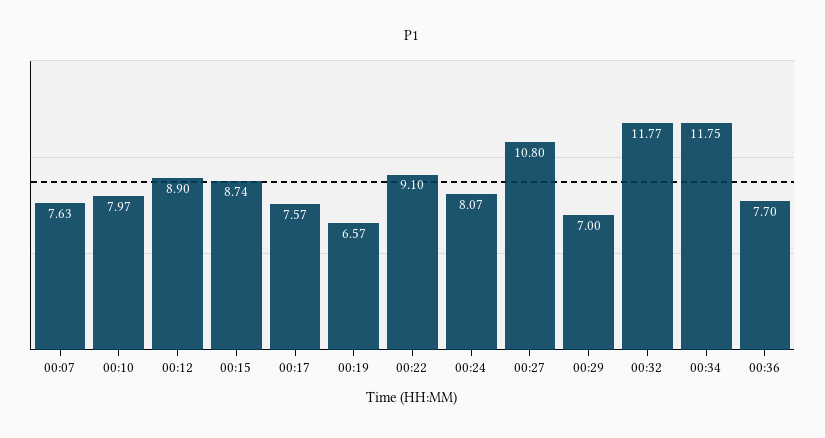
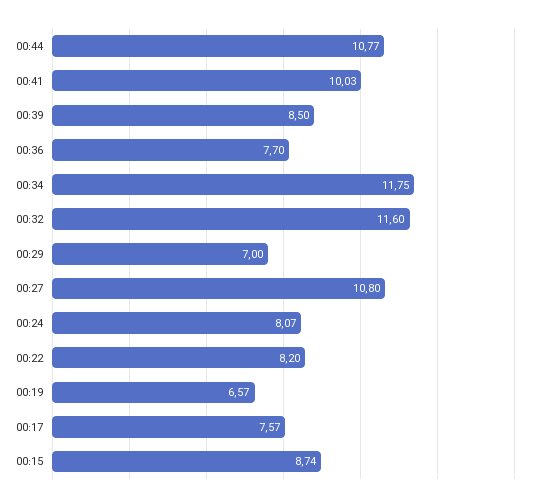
00:07: 7.63 -> none
00:10: 7.97 -> none
00:12: 8.9 -> none
00:22: 9.1 -> 8.2
00:32: 11.77 -> 11.6
00:44: none -> 10.77
00:41: none -> 10.03
00:39: none -> 8.5

